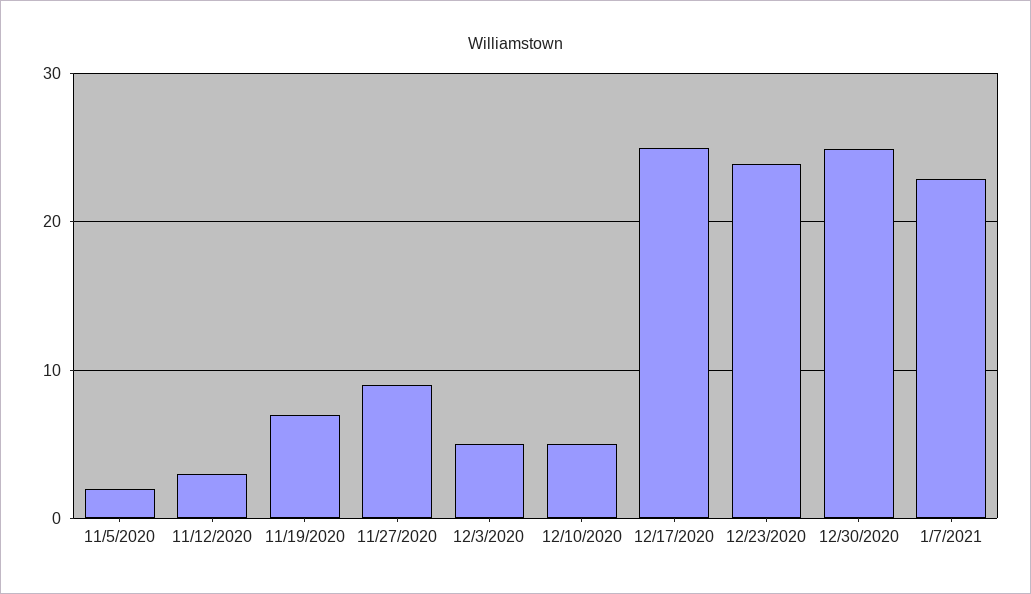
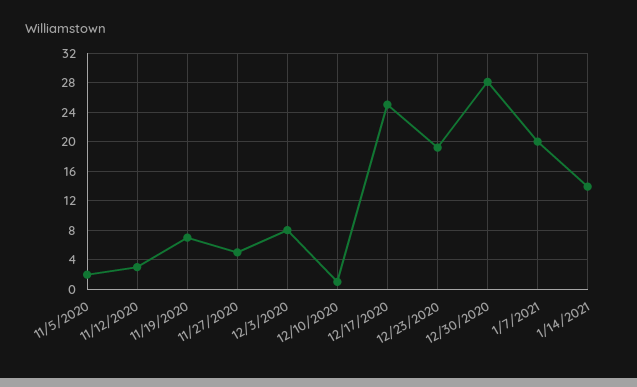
11/27/2020: 9 -> 5
12/3/2020: 5 -> 8
12/10/2020: 5 -> 1
12/23/2020: 24 -> 19
12/30/2020: 25 -> 28
1/7/2021: 23 -> 20
1/14/2021: none -> 14

